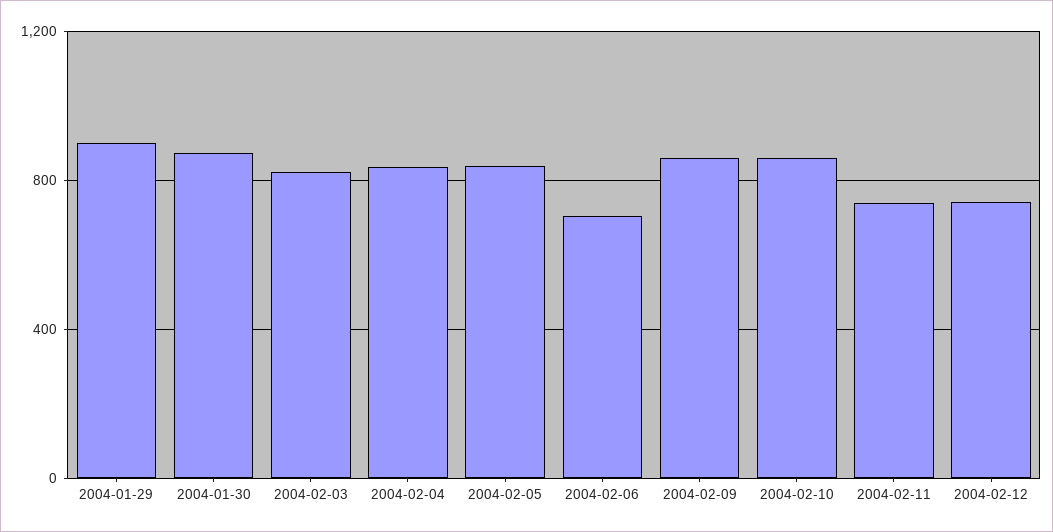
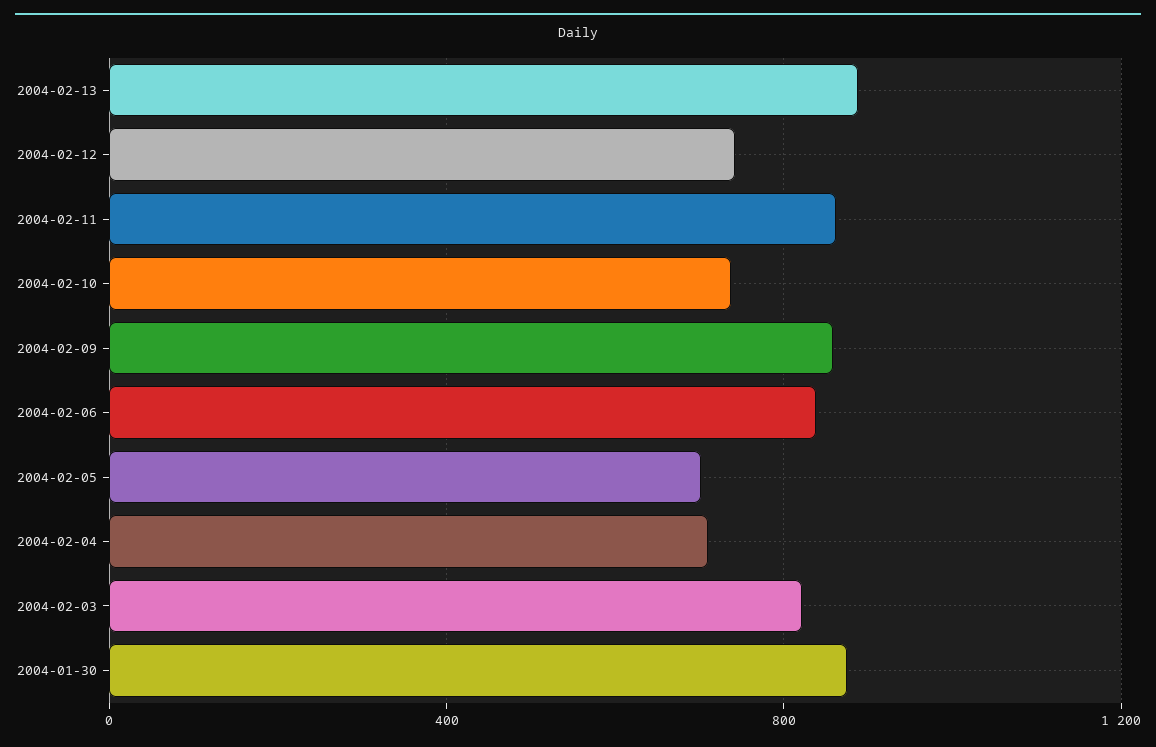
2004-01-29: 900 -> none
2004-02-04: 850 -> 700
2004-02-05: 850 -> 700
2004-02-06: 700 -> 850
2004-02-10: 850 -> 750
2004-02-11: 750 -> 850
2004-02-13: none -> 900

